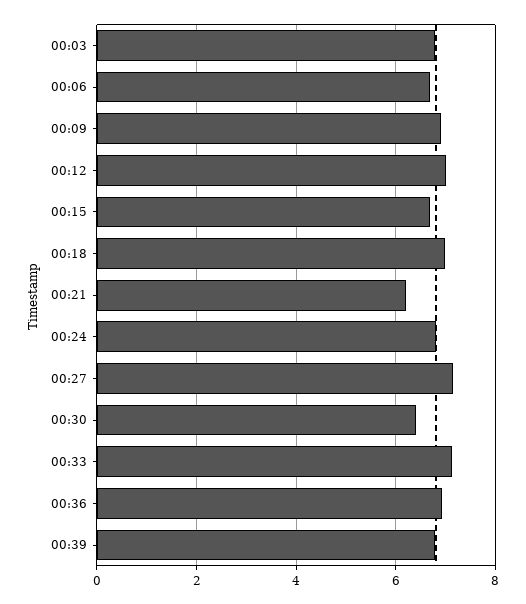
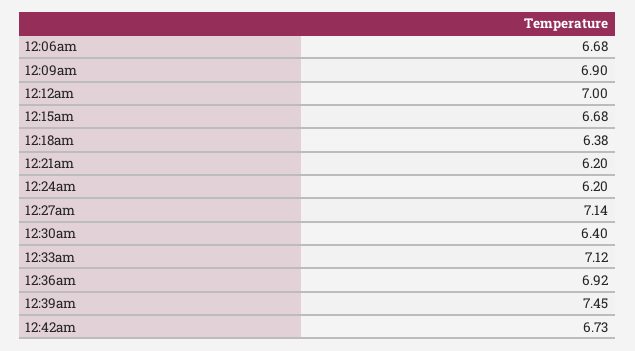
00:03: 6.8 -> none
00:18: 7 -> 6.38
00:24: 6.8 -> 6.2
00:39: 6.8 -> 7.45
12:42am: none -> 6.73

